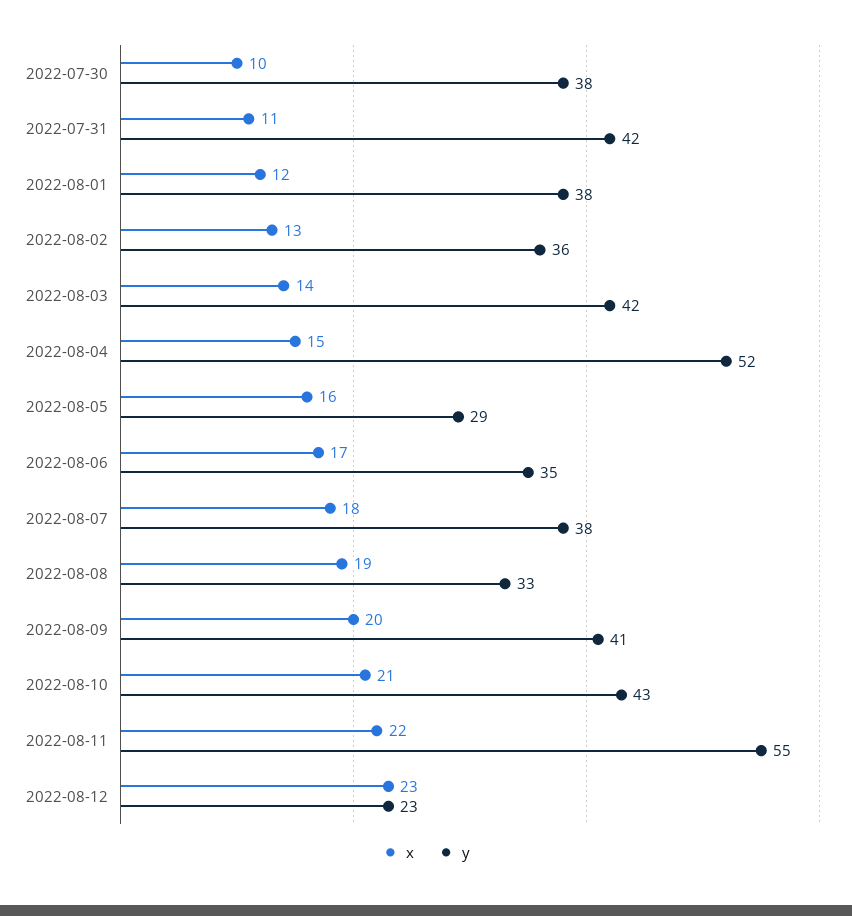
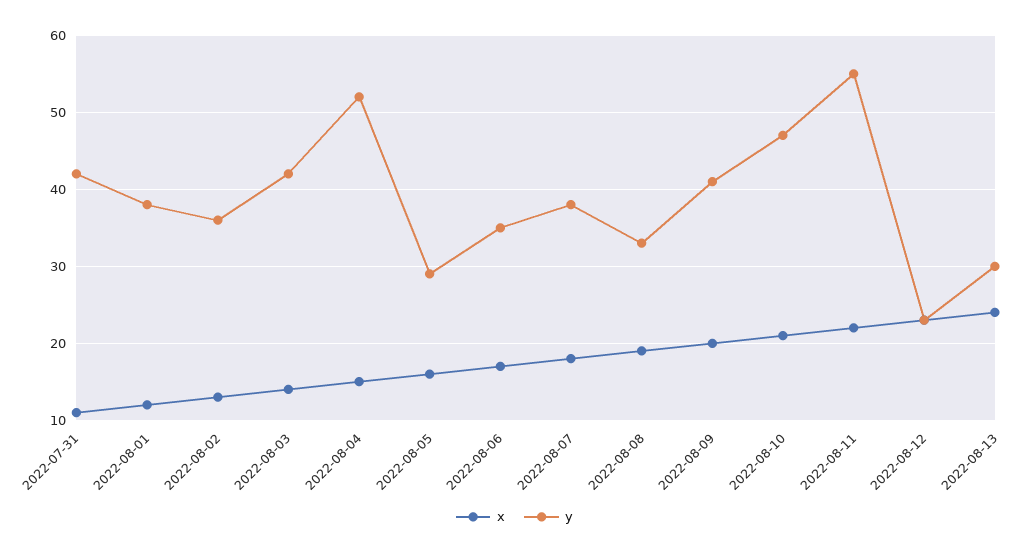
x, 2022-07-30: 10 -> none
y, 2022-07-30: 38 -> none
y, 2022-08-10: 43 -> 47
x, 2022-08-13: none -> 24
y, 2022-08-13: none -> 30

